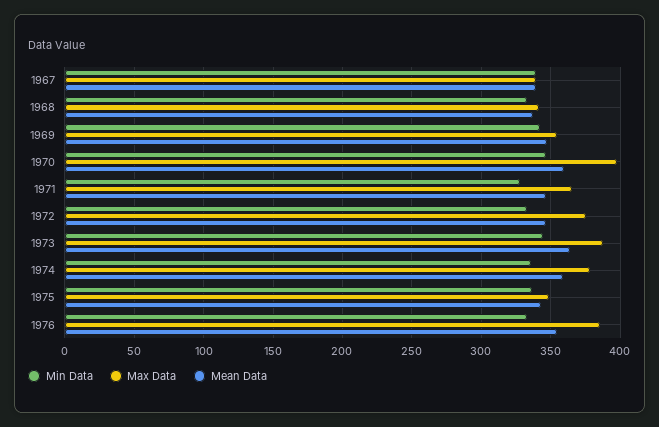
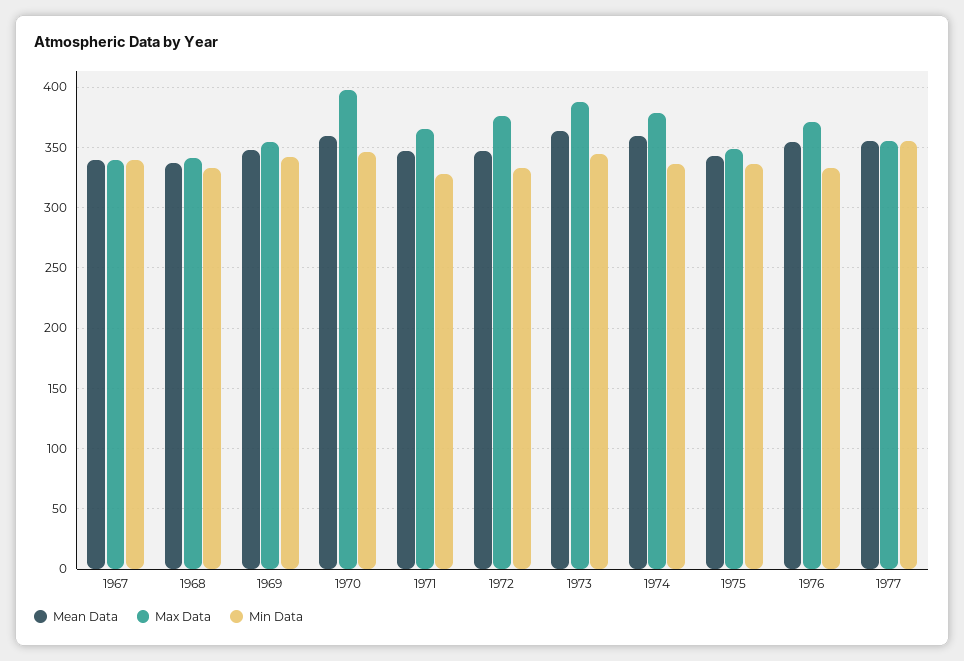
Max Data, 1976: 385 -> 370
Mean Data, 1977: none -> 355
Max Data, 1977: none -> 355
Min Data, 1977: none -> 355

